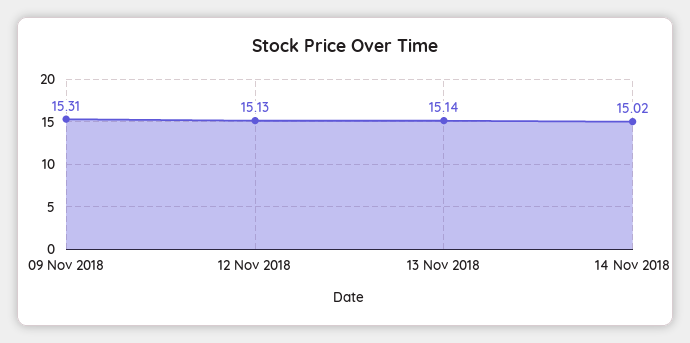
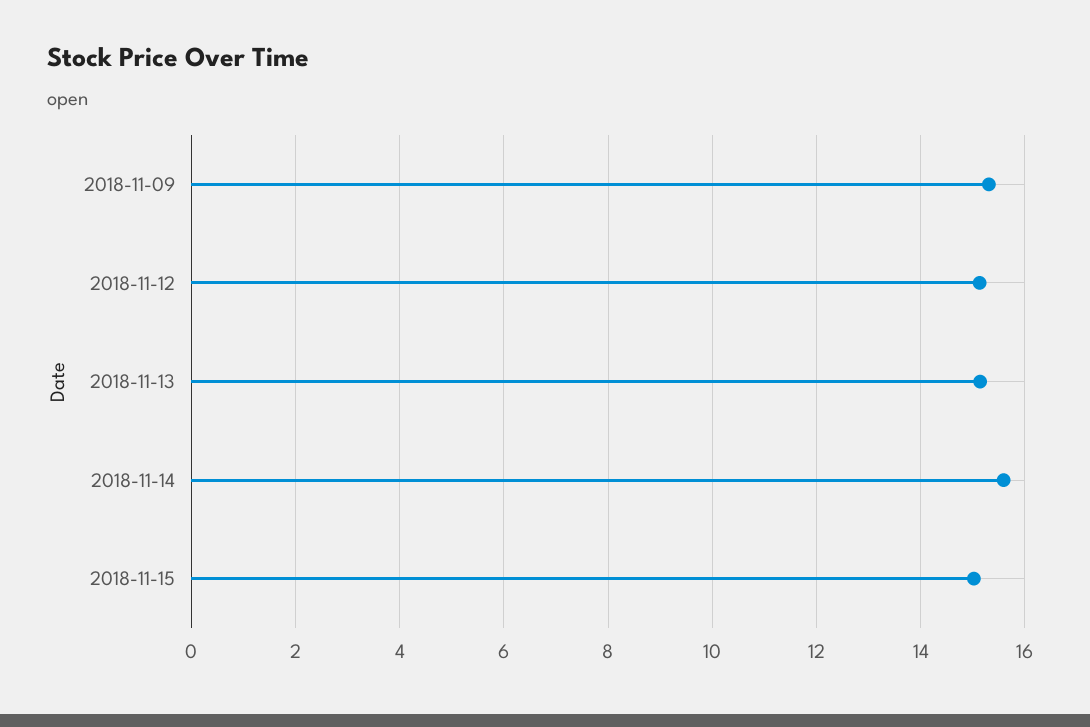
14 Nov 2018: 15.02 -> 15.6
2018-11-15: none -> 15

